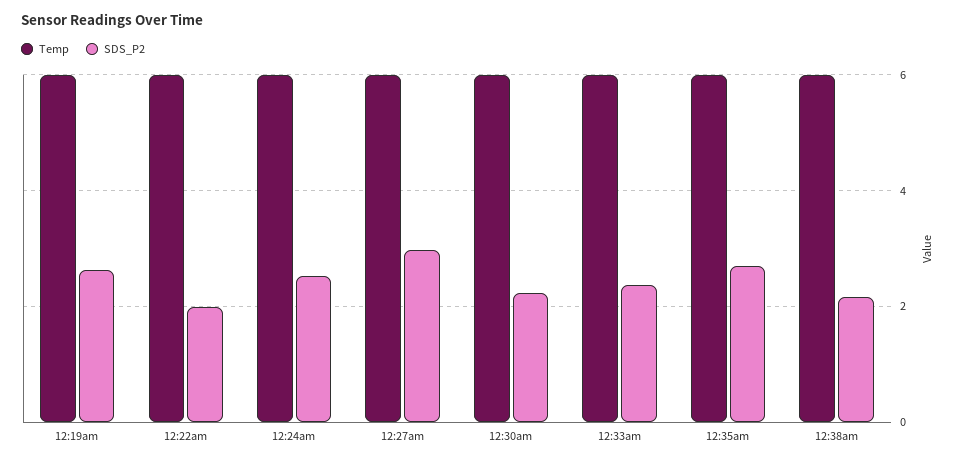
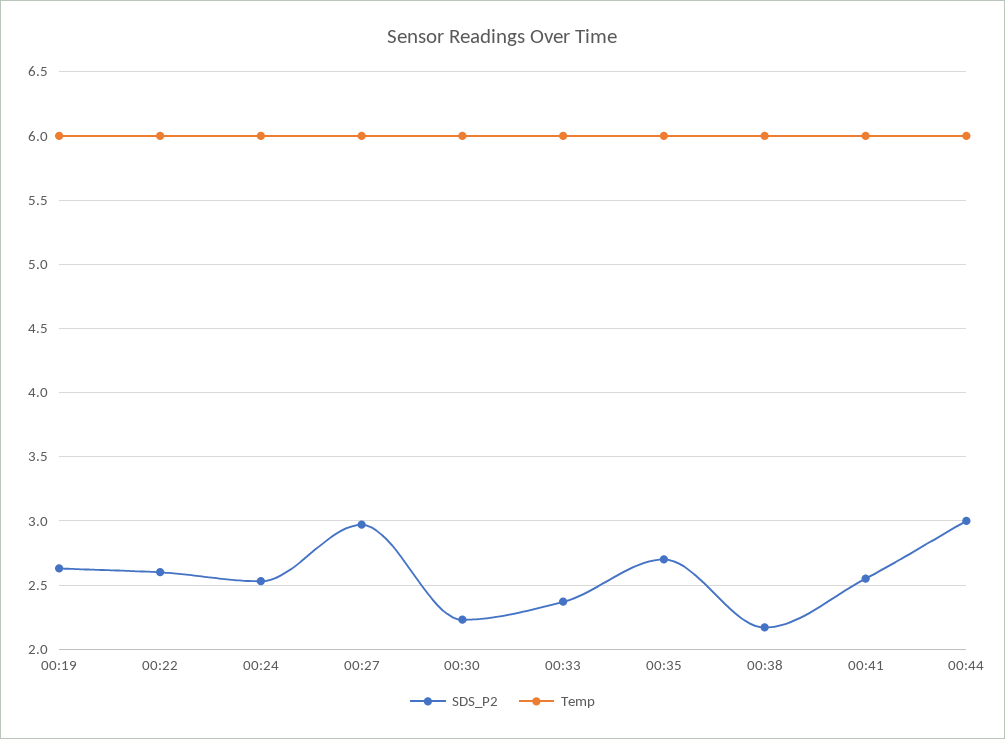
SDS_P2, 12:22am: 2 -> 2.6
SDS_P2, 00:41: none -> 2.55
Temp, 00:41: none -> 6
SDS_P2, 00:44: none -> 3
Temp, 00:44: none -> 6

